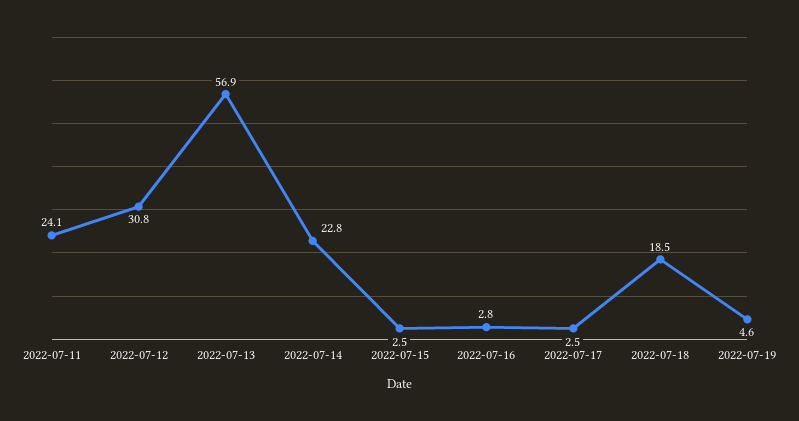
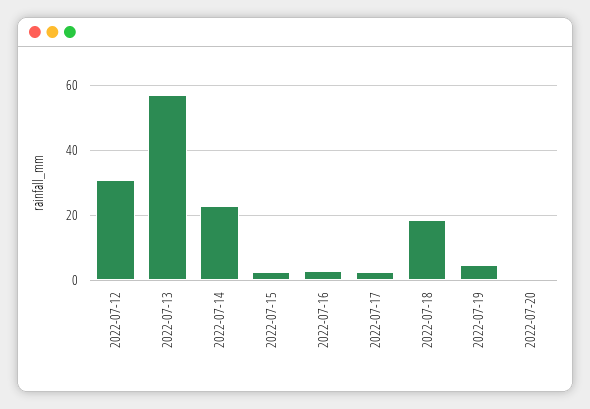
2022-07-11: 24.1 -> none
2022-07-20: none -> 0

